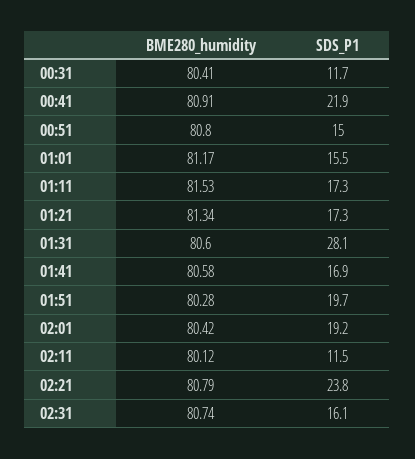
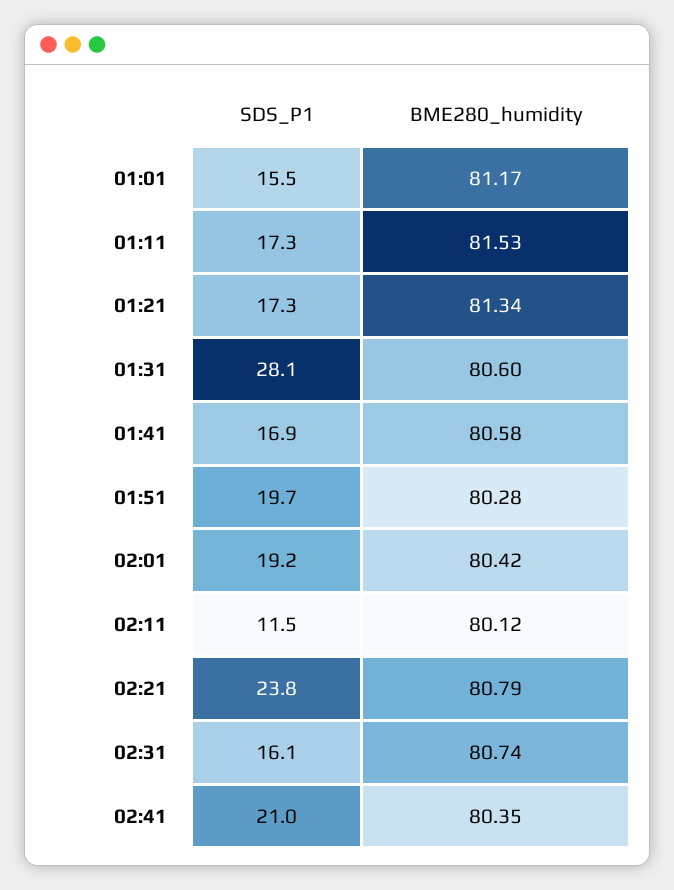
BME280_humidity, 00:31: 80.41 -> none
SDS_P1, 00:31: 11.7 -> none
BME280_humidity, 00:41: 80.91 -> none
SDS_P1, 00:41: 21.9 -> none
BME280_humidity, 00:51: 80.8 -> none
SDS_P1, 00:51: 15 -> none
SDS_P1, 02:41: none -> 21
BME280_humidity, 02:41: none -> 80.35

